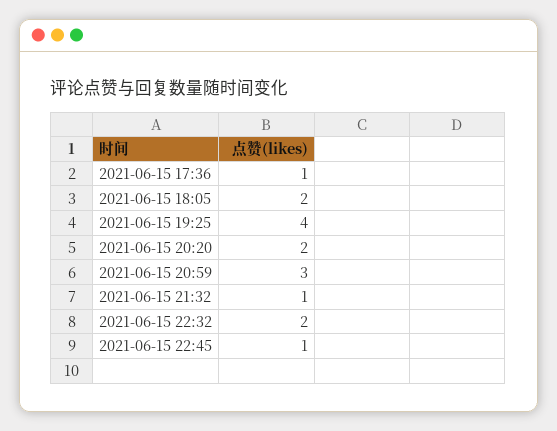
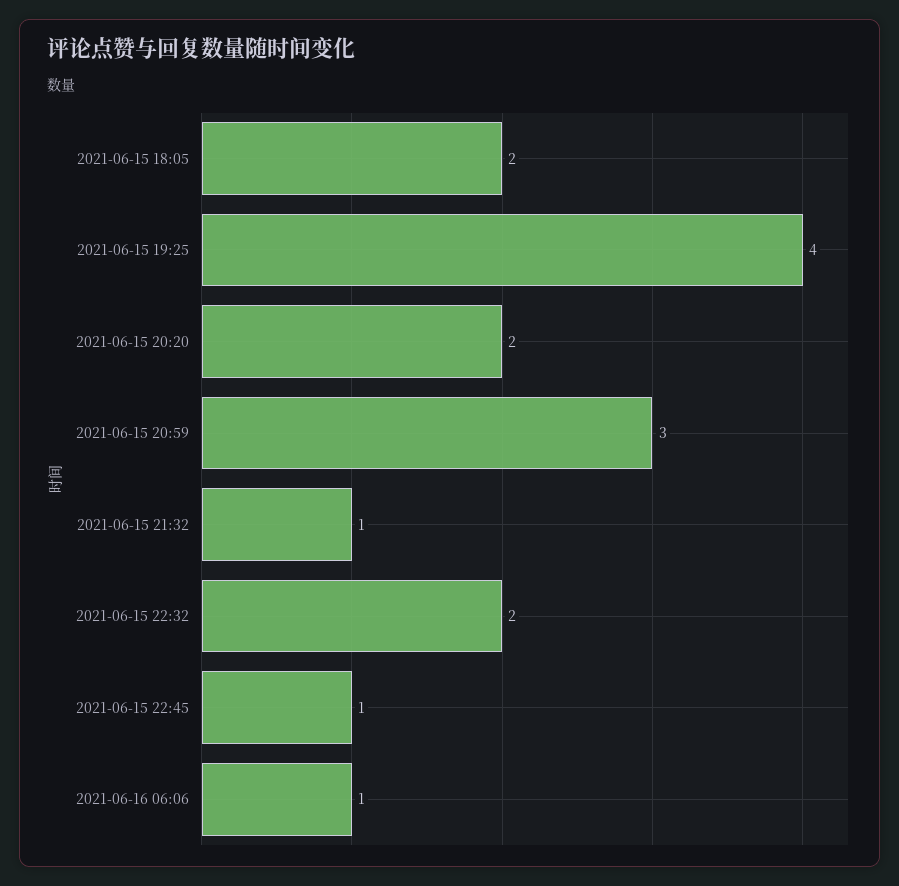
2021-06-15 17:36: 1 -> none
2021-06-16 06:06: none -> 1

